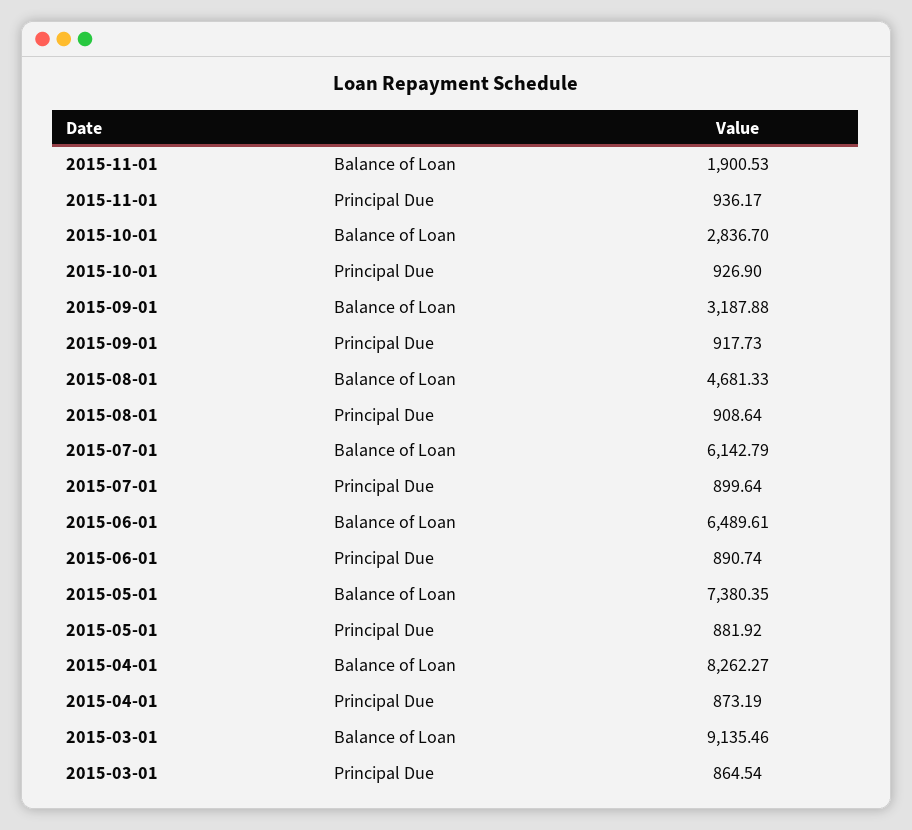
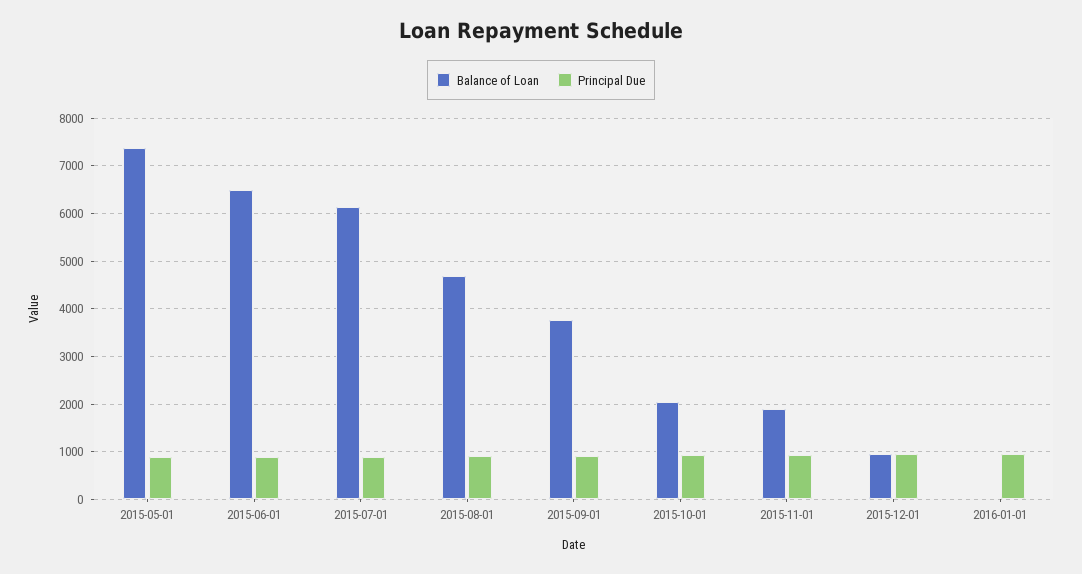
Balance of Loan, 2015-10-01: 2836.7 -> 2000
Balance of Loan, 2015-09-01: 3187.88 -> 3800
Balance of Loan, 2015-04-01: 8262.27 -> none
Principal Due, 2015-04-01: 873.19 -> none
Balance of Loan, 2015-03-01: 9135.46 -> none
Principal Due, 2015-03-01: 864.54 -> none
Balance of Loan, 2015-12-01: none -> 1000
Principal Due, 2015-12-01: none -> 1000
Balance of Loan, 2016-01-01: none -> 0
Principal Due, 2016-01-01: none -> 1000

